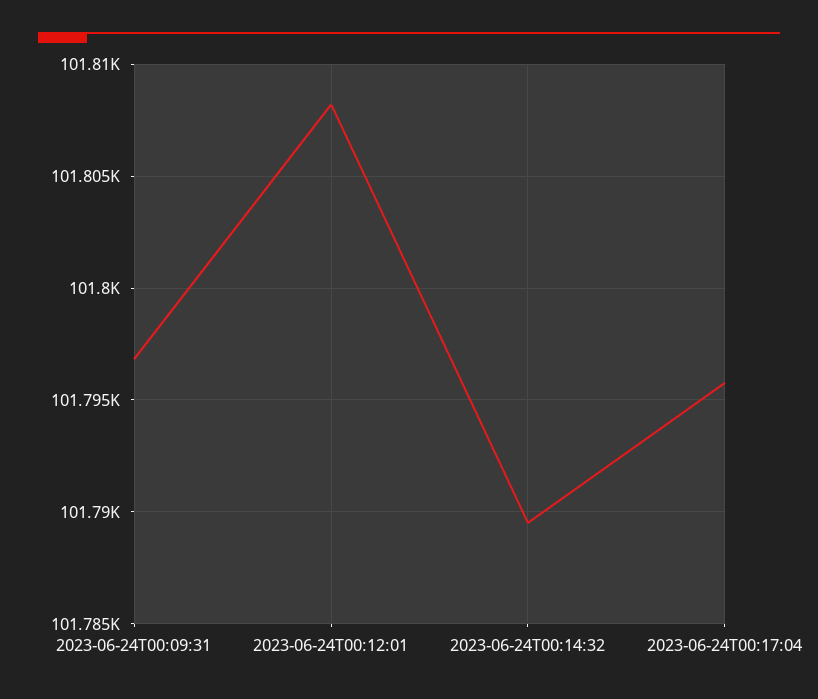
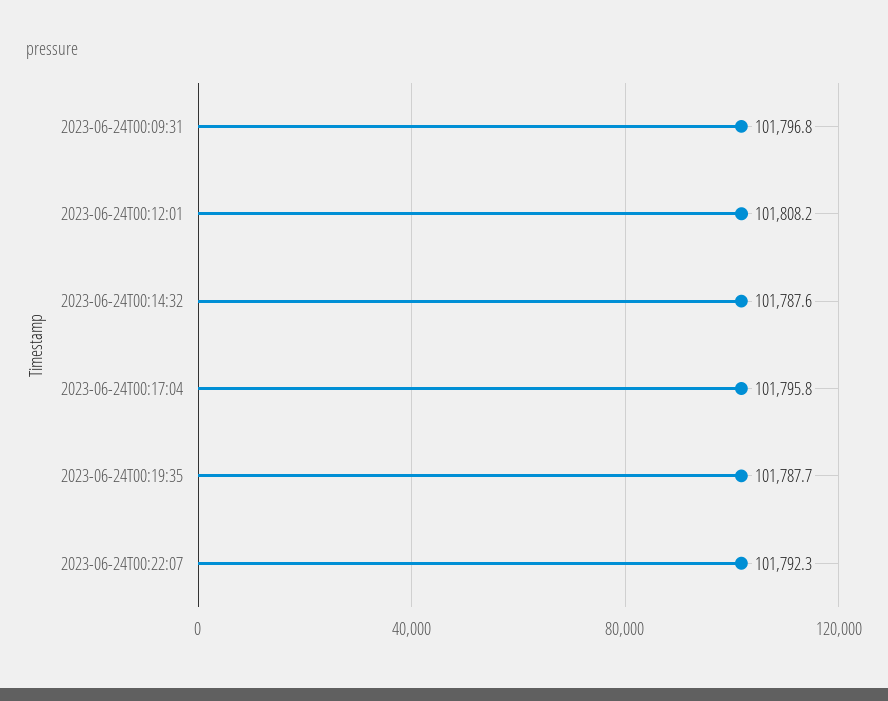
2023-06-24T00:14:32: 101789.5 -> 101787.6
2023-06-24T00:19:35: none -> 101787.7
2023-06-24T00:22:07: none -> 101792.3

